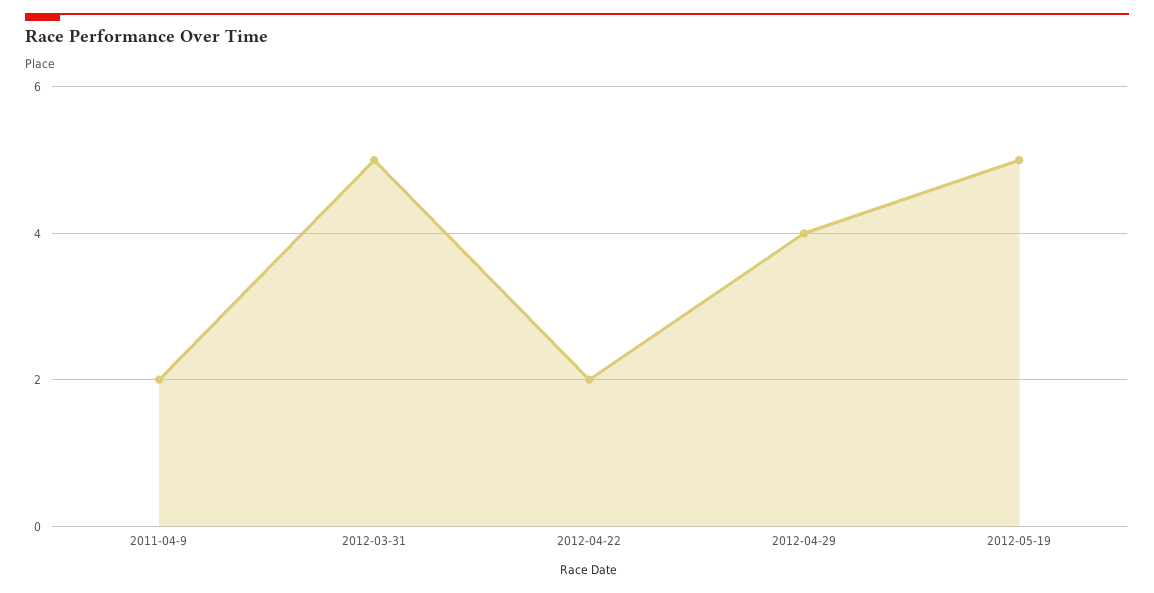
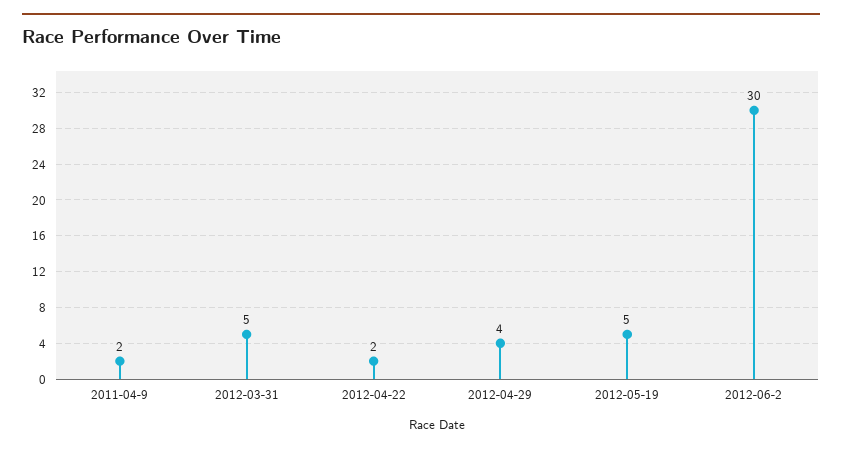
2012-06-2: none -> 30

